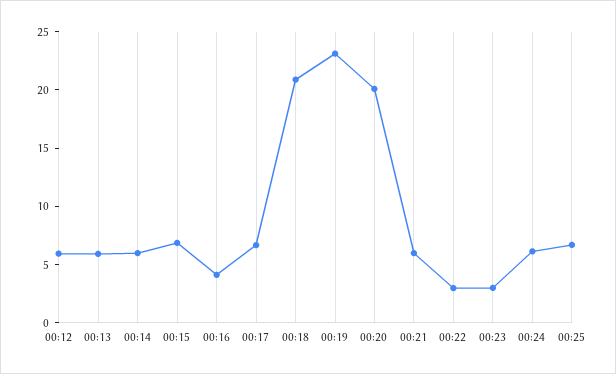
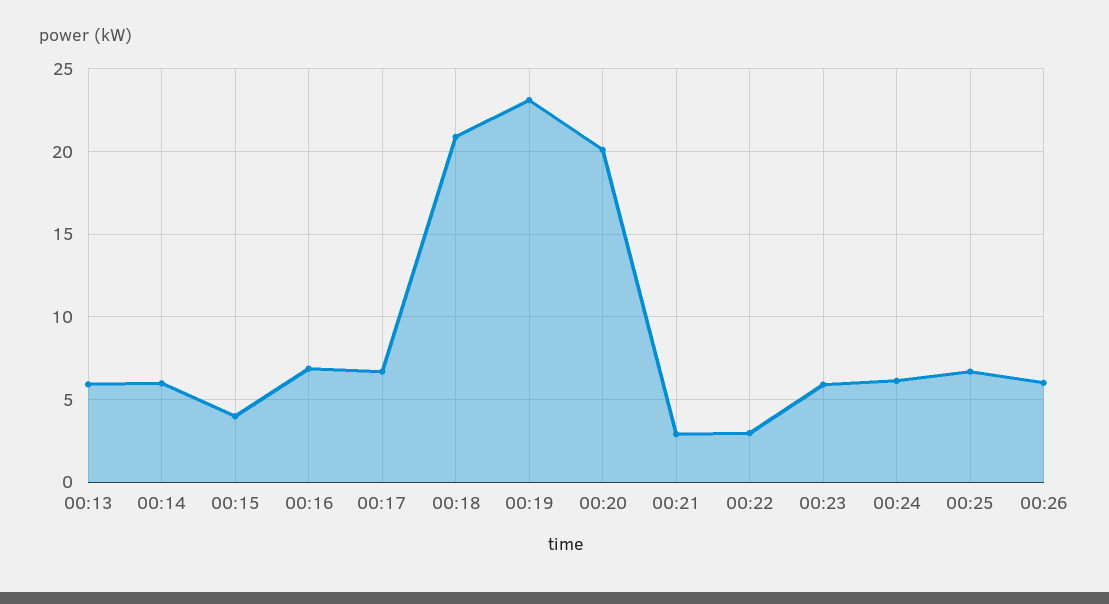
00:12: 6 -> none
00:15: 7 -> 4
00:16: 4 -> 7
00:21: 6 -> 3
00:23: 3 -> 6
00:26: none -> 6

